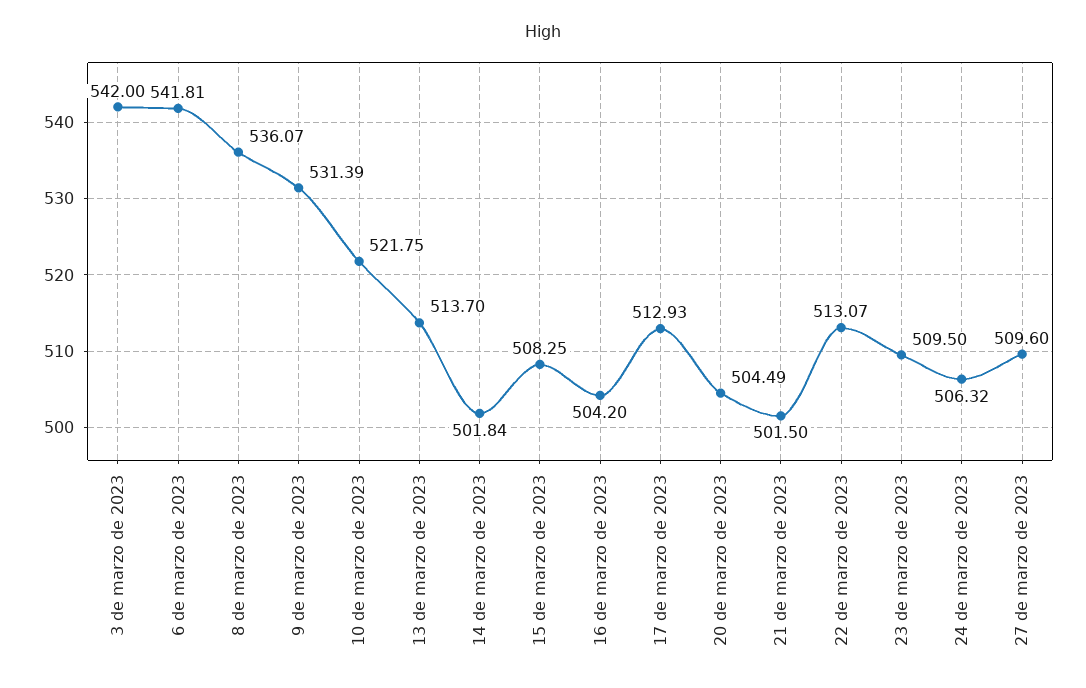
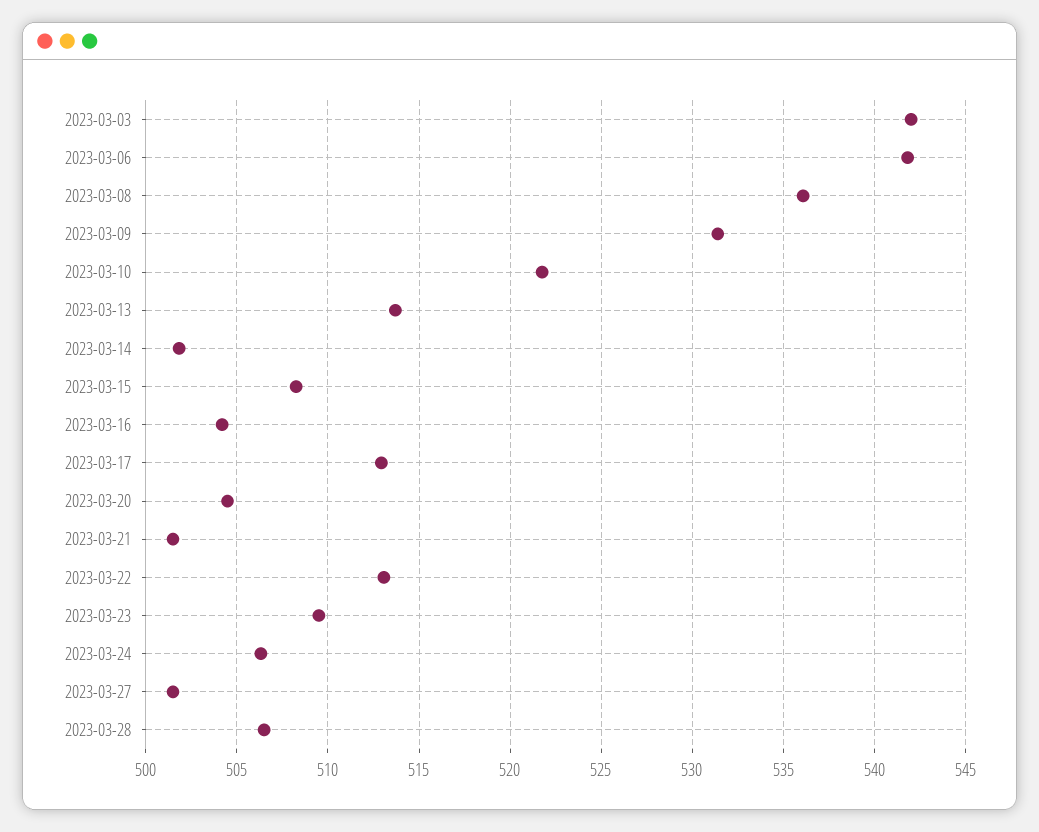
27 de marzo de 2023: 509.6 -> 501.5
2023-03-28: none -> 506.5

